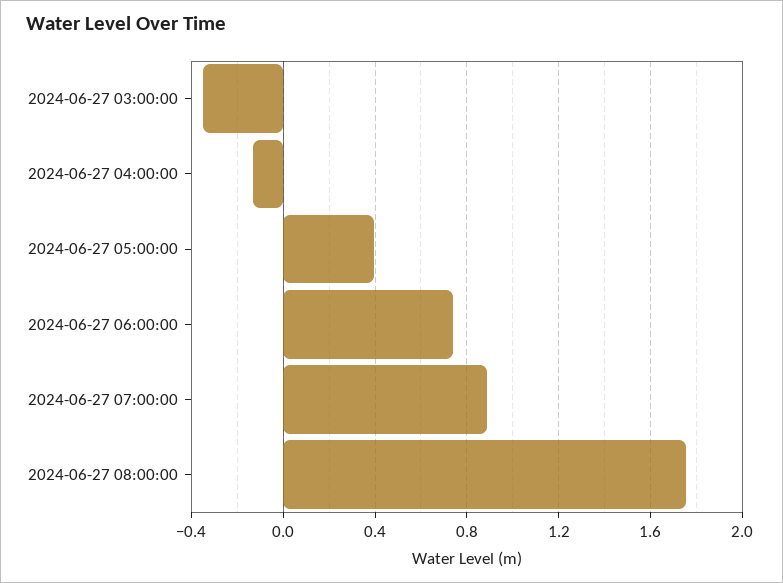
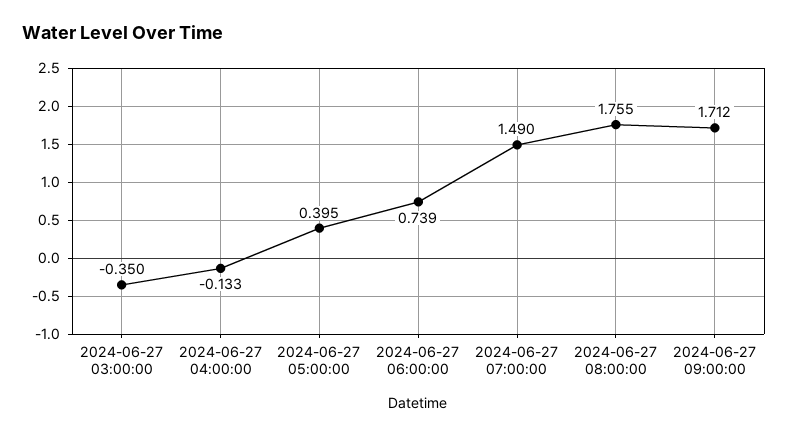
2024-06-27 07:00:00: 0.9 -> 1.49
2024-06-27 09:00:00: none -> 1.712

